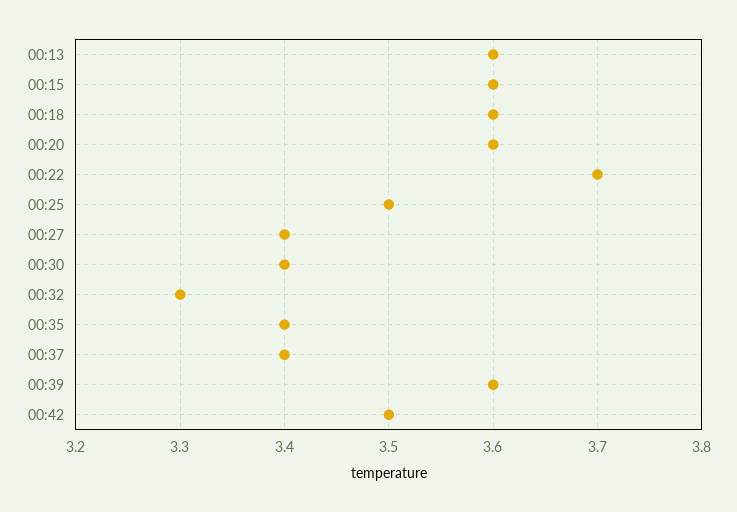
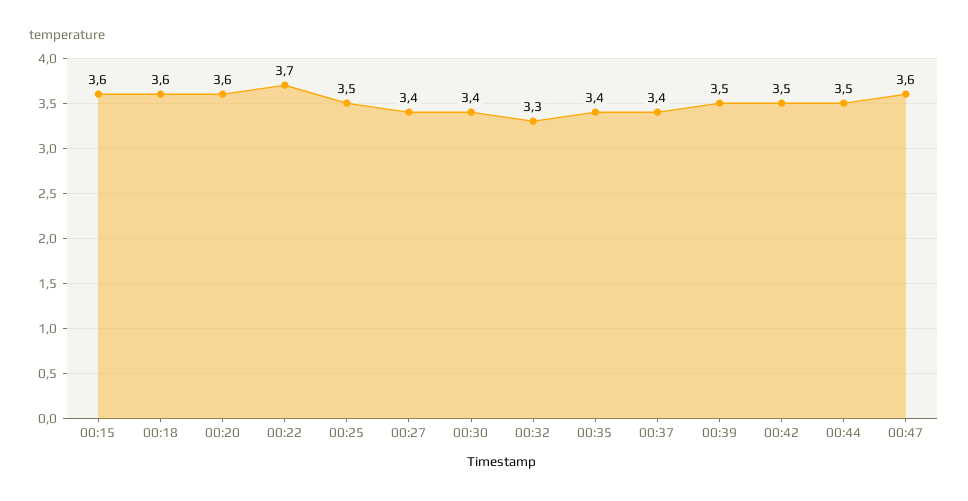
00:13: 3.6 -> none
00:39: 3.6 -> 3.5
00:44: none -> 3.5
00:47: none -> 3.6

